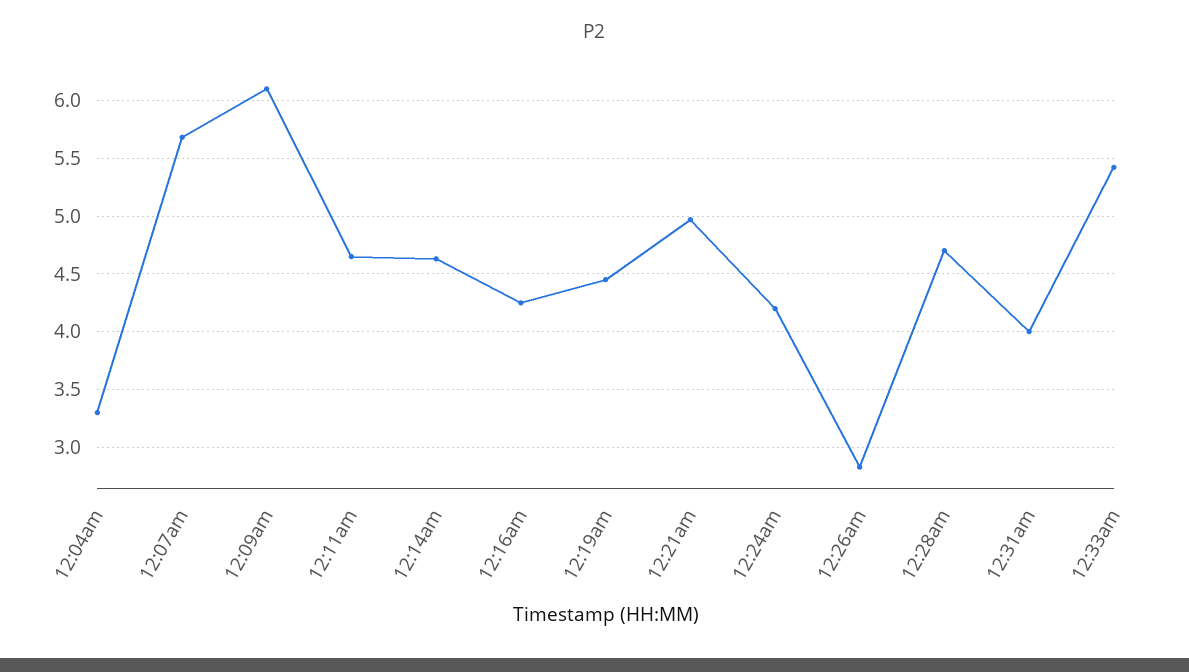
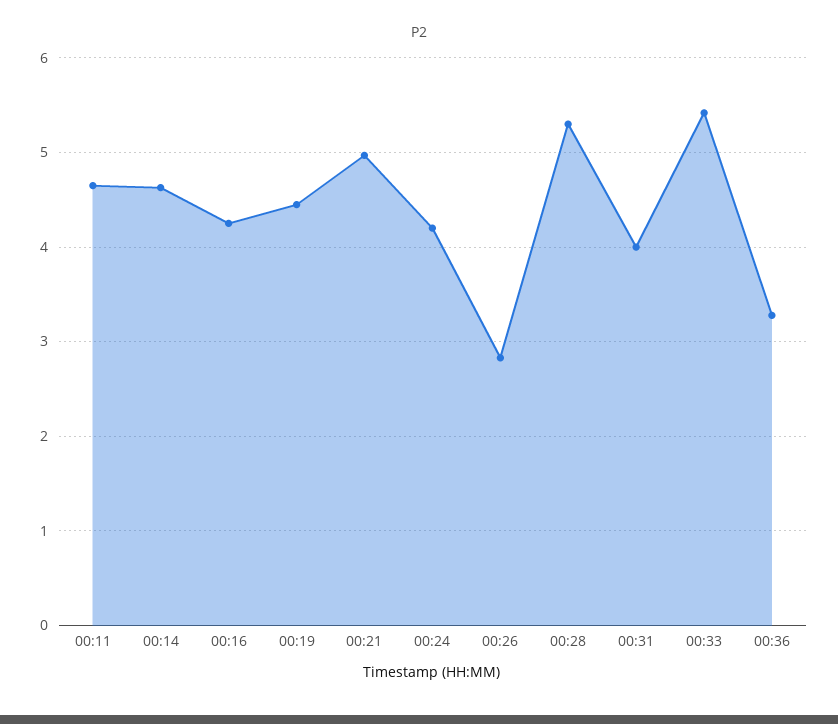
12:04am: 3.3 -> none
12:07am: 5.7 -> none
12:09am: 6.1 -> none
12:28am: 4.7 -> 5.3
00:36: none -> 3.3

